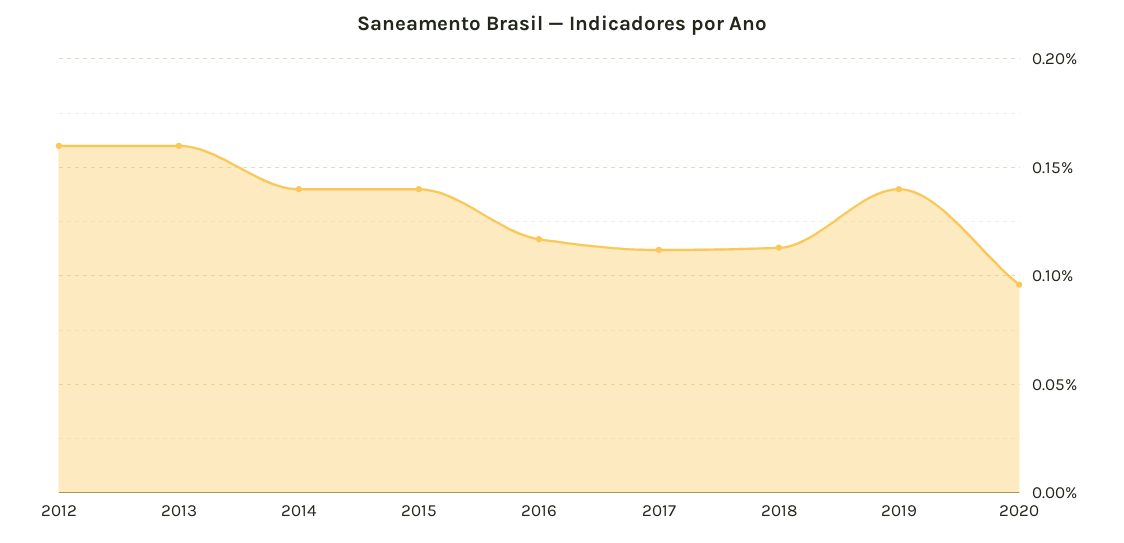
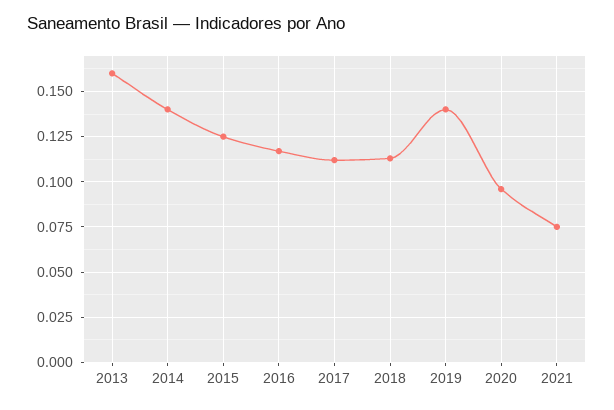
2012: 0.16 -> none
2015: 0.14 -> 0.125
2021: none -> 0.075

